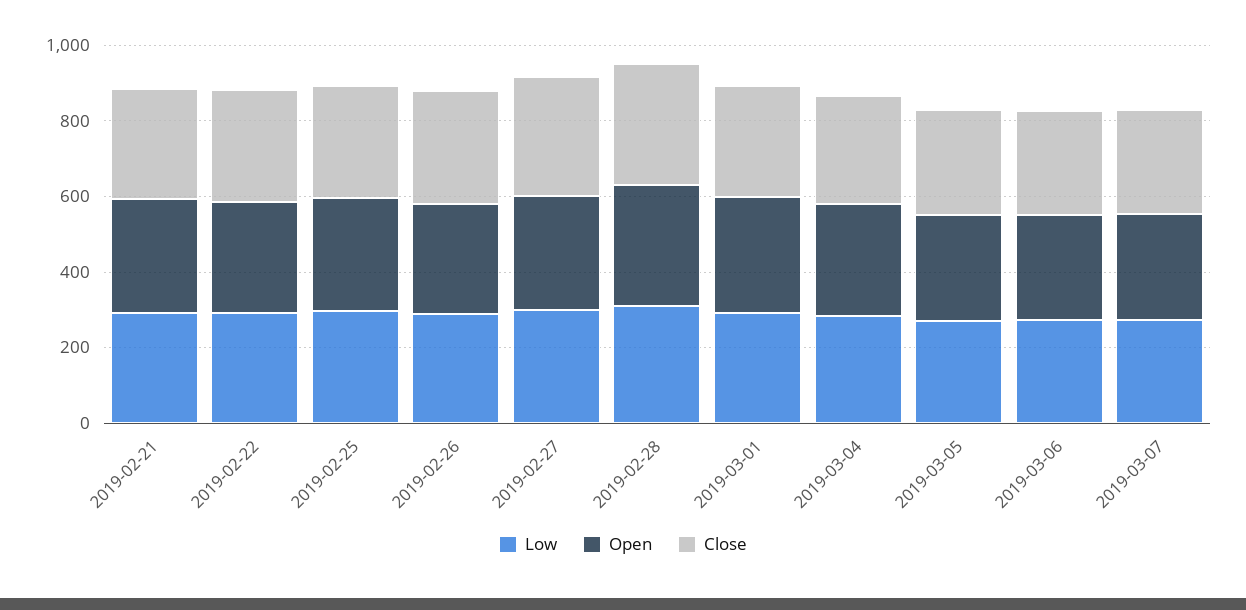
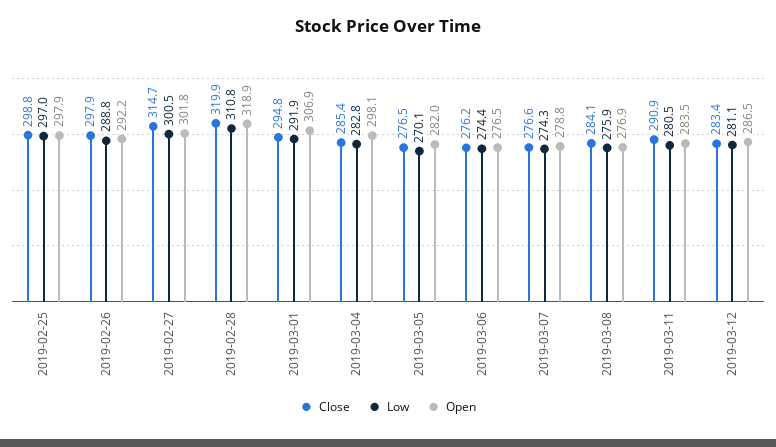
Low, 2019-02-21: 300 -> none
Open, 2019-02-21: 300 -> none
Close, 2019-02-21: 300 -> none
Low, 2019-02-22: 300 -> none
Open, 2019-02-22: 300 -> none
Close, 2019-02-22: 300 -> none
Close, 2019-03-08: none -> 284.1
Low, 2019-03-08: none -> 275.9
Open, 2019-03-08: none -> 276.9
Close, 2019-03-11: none -> 290.9
Low, 2019-03-11: none -> 280.5
Open, 2019-03-11: none -> 283.5
Close, 2019-03-12: none -> 283.4
Low, 2019-03-12: none -> 281.1
Open, 2019-03-12: none -> 286.5

